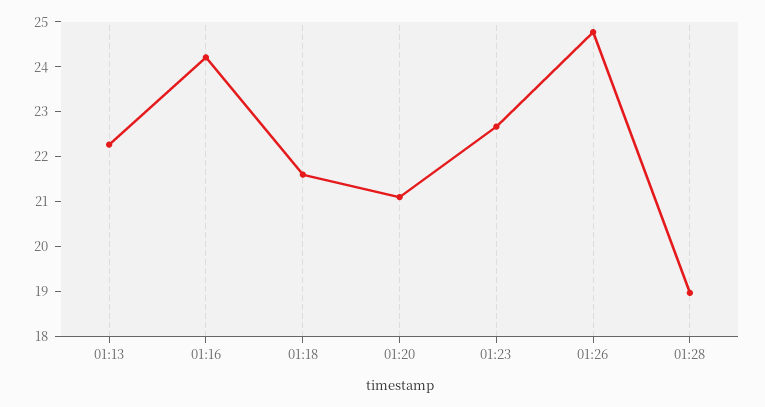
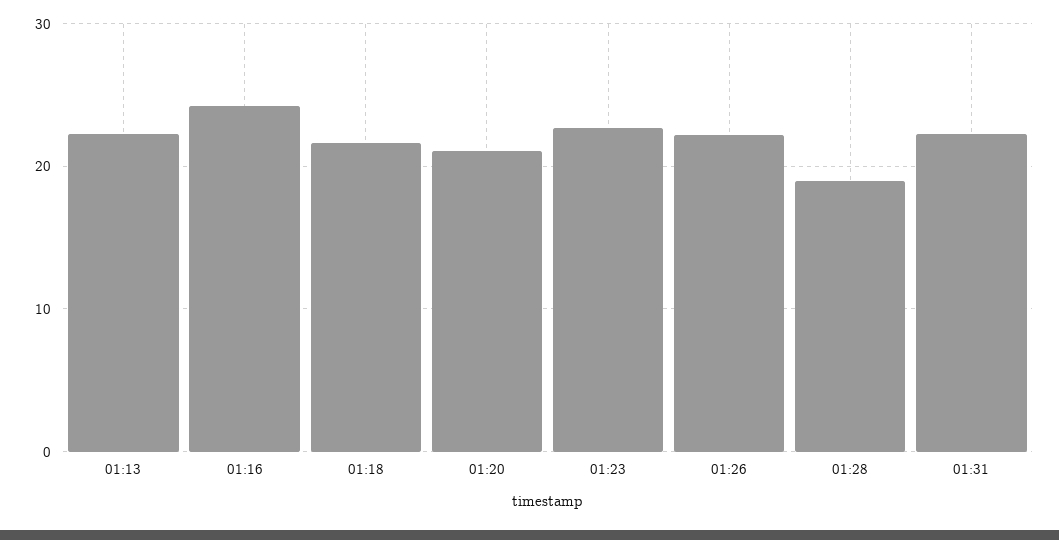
01:26: 24.8 -> 22
01:31: none -> 22

